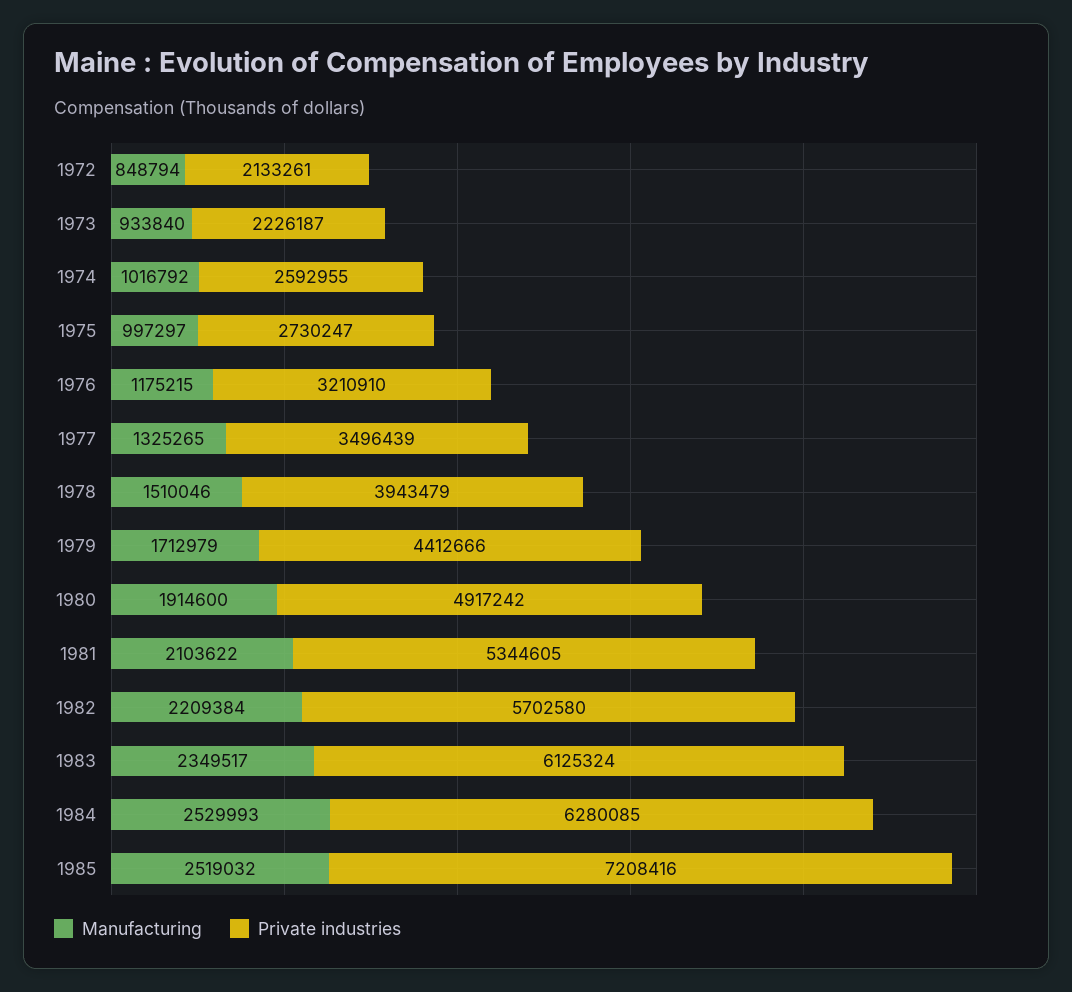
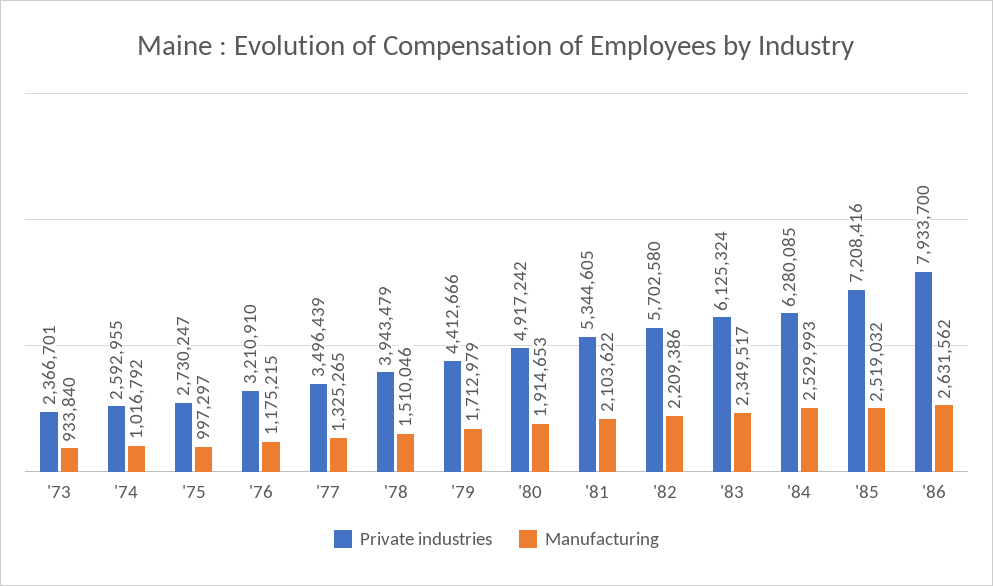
Manufacturing, 1972: 848794 -> none
Private industries, 1972: 2133261 -> none
Private industries, 1973: 2226187 -> 2366701
Manufacturing, 1980: 1914600 -> 1914653
Manufacturing, 1982: 2209384 -> 2209386
Private industries, '86: none -> 7933700
Manufacturing, '86: none -> 2631562

